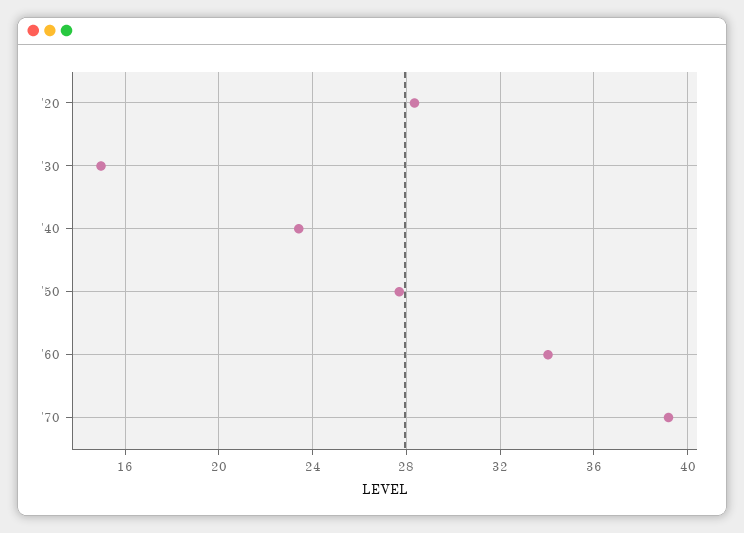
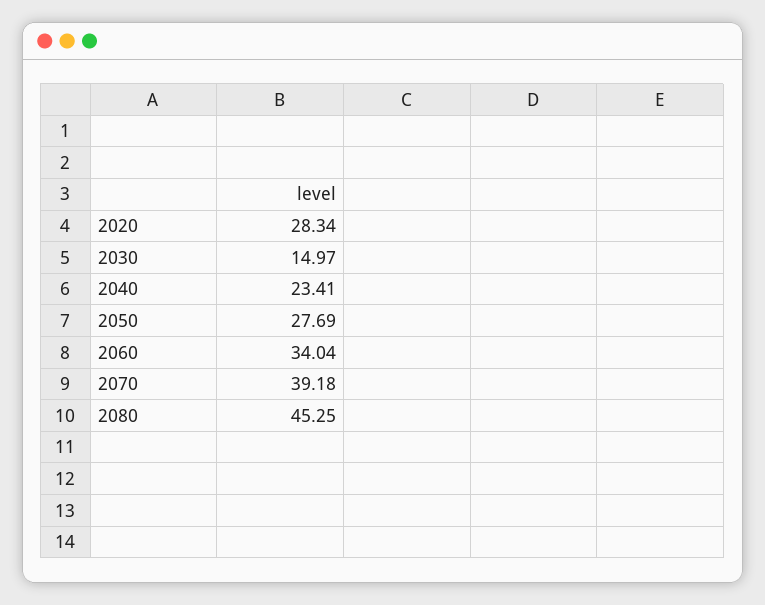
2080: none -> 45.25

